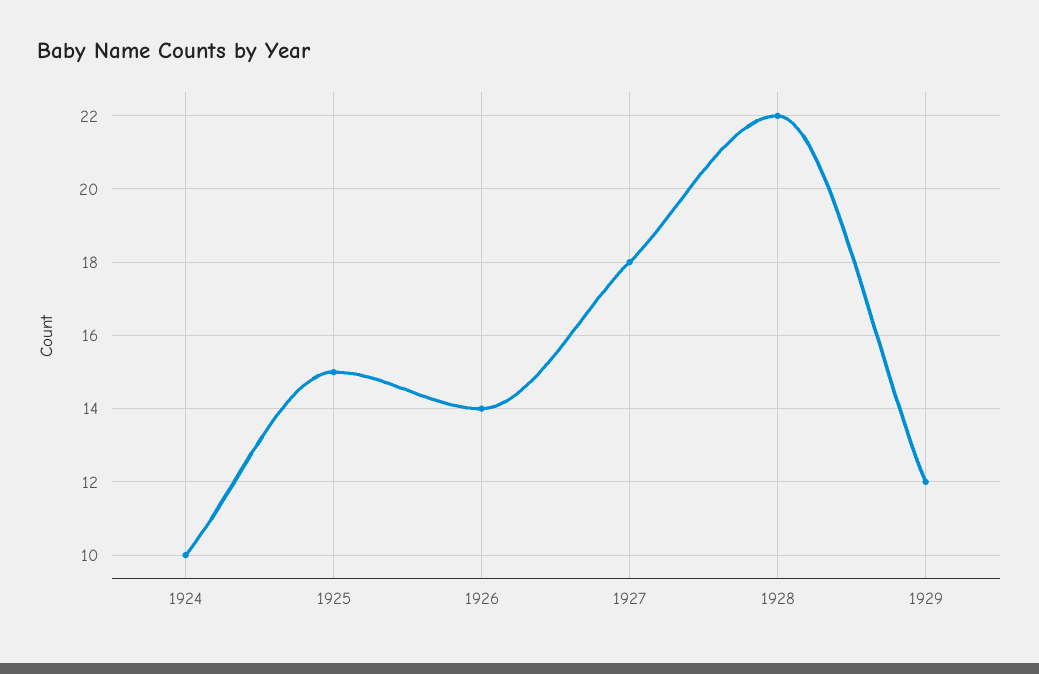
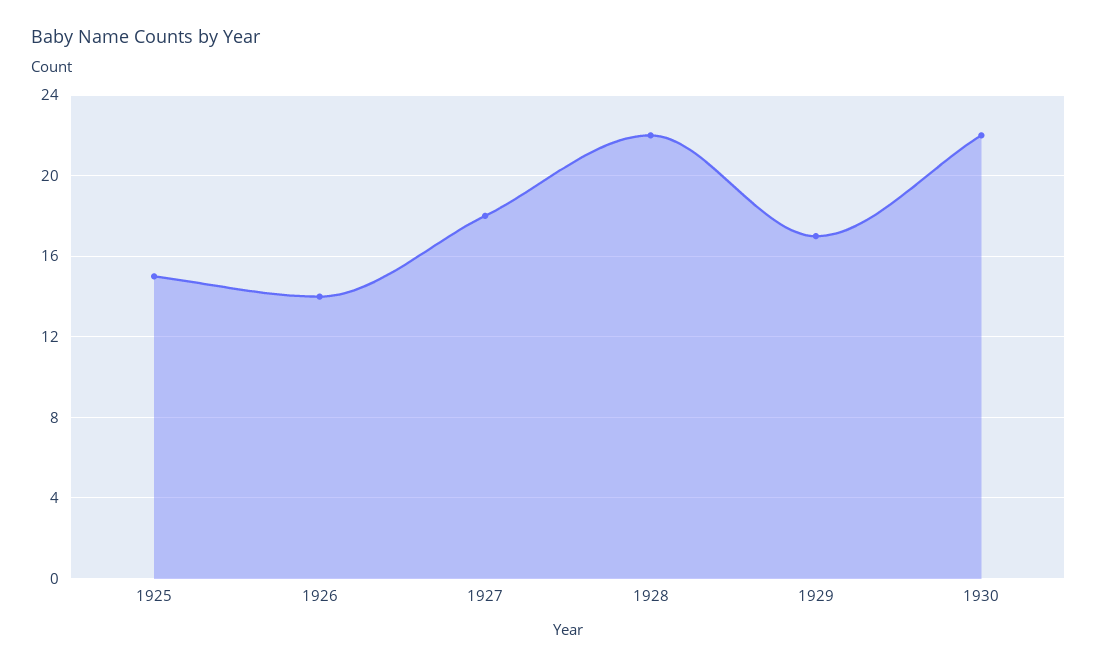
1924: 10 -> none
1929: 12 -> 17
1930: none -> 22

